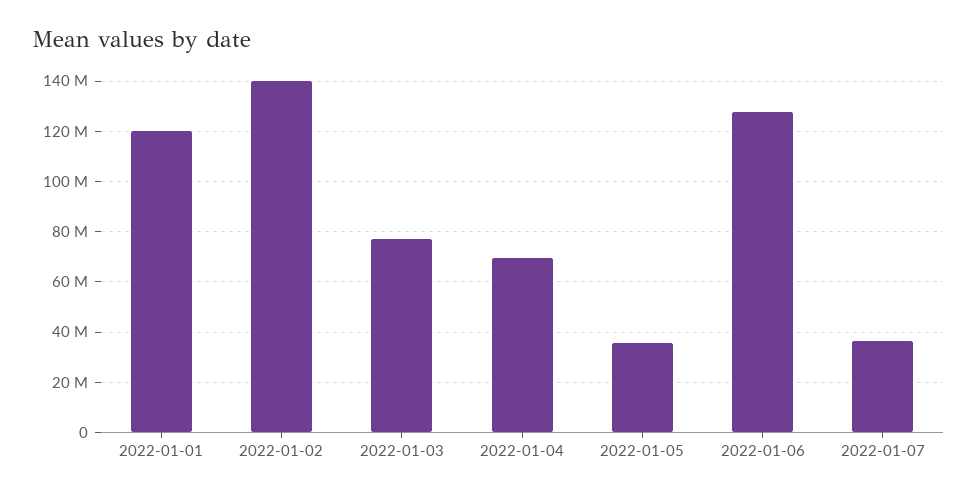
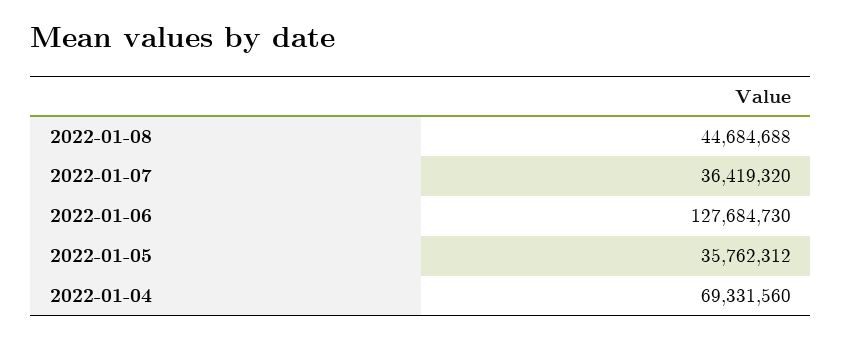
2022-01-01: 120000000 -> none
2022-01-02: 140000000 -> none
2022-01-03: 77500000 -> none
2022-01-08: none -> 44684688

